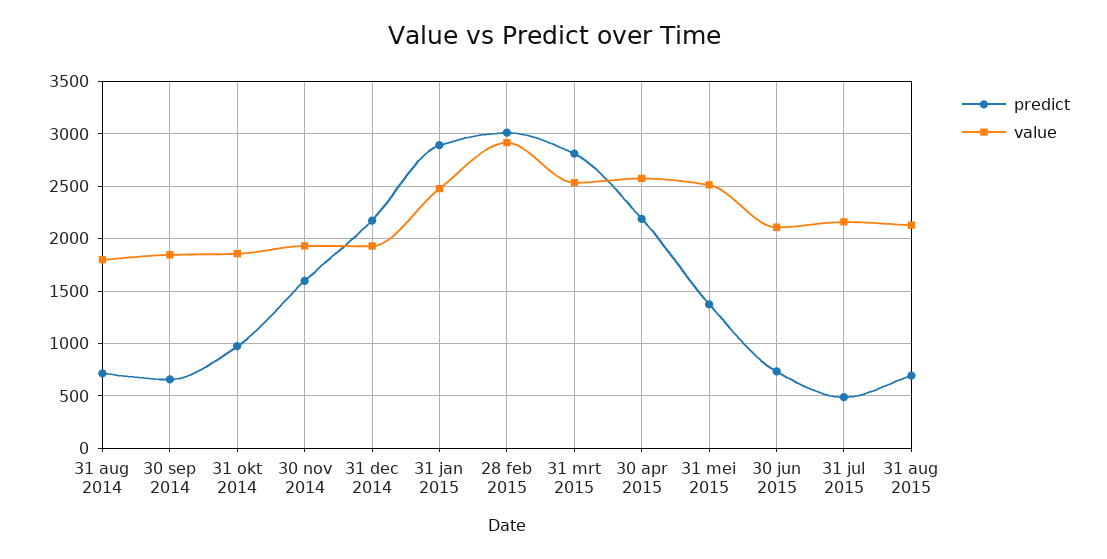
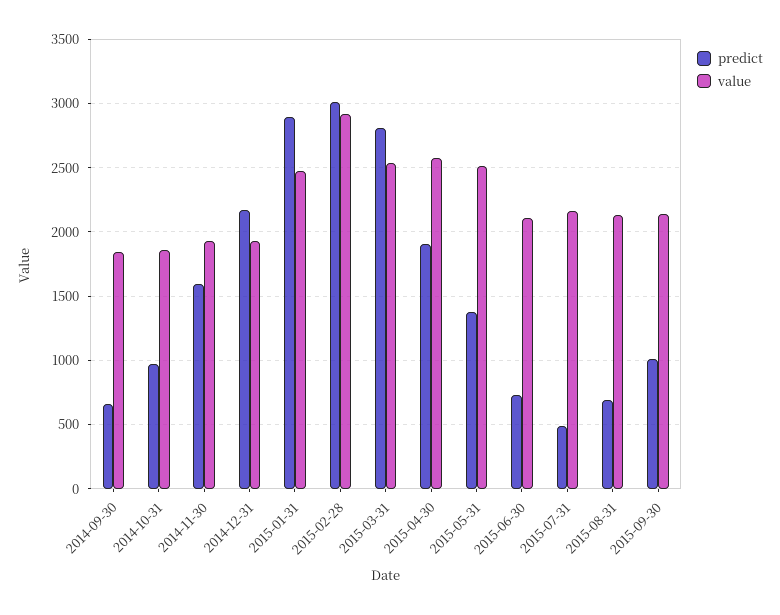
predict, 31 aug 2014: 700 -> none
value, 31 aug 2014: 1800 -> none
predict, 30 apr 2015: 2200 -> 1900
predict, 2015-09-30: none -> 1000
value, 2015-09-30: none -> 2150

